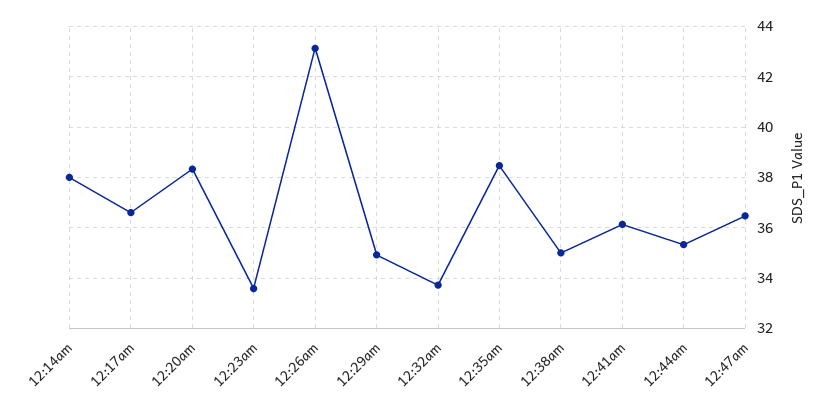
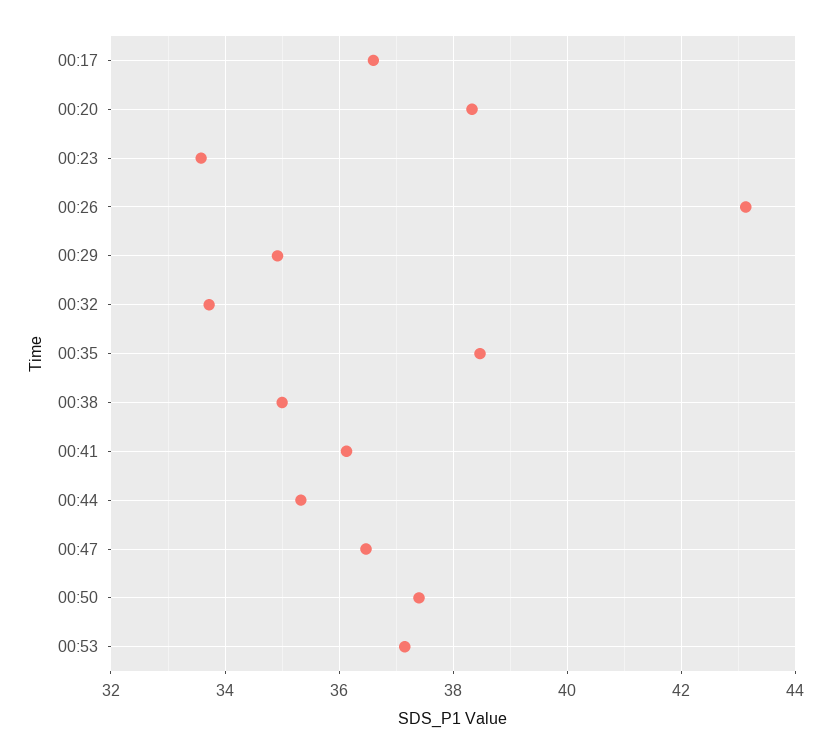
12:14am: 38 -> none
00:50: none -> 37.4
00:53: none -> 37.2

